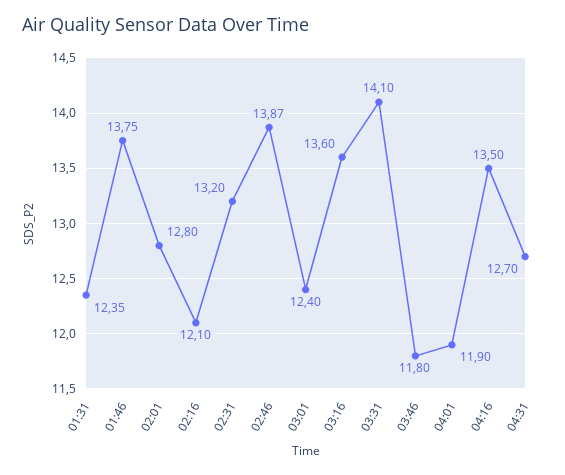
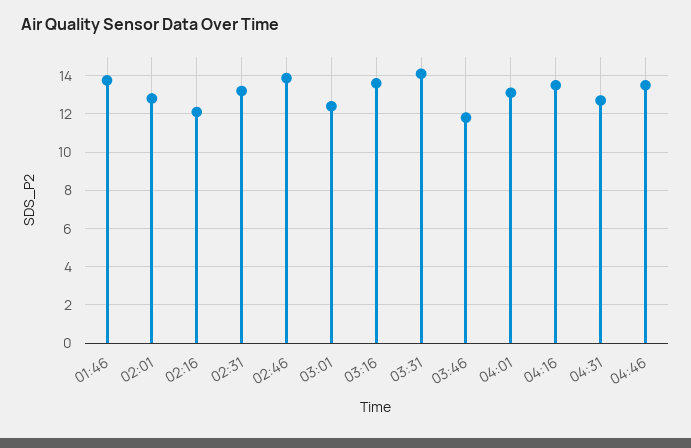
01:31: 12.35 -> none
04:01: 11.9 -> 13
04:46: none -> 13.5

